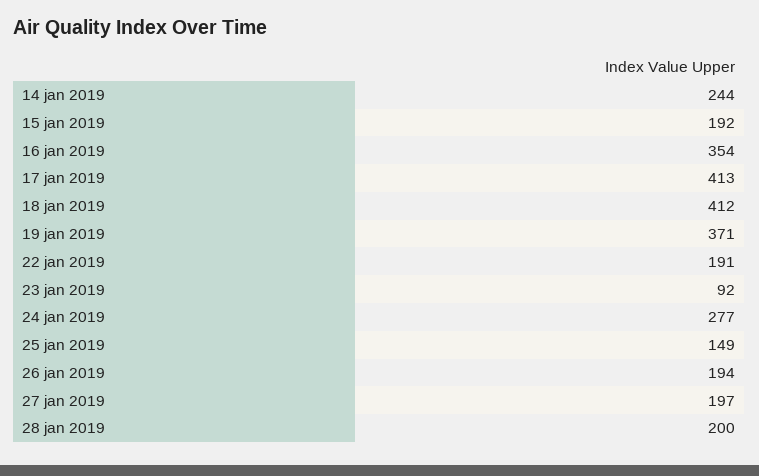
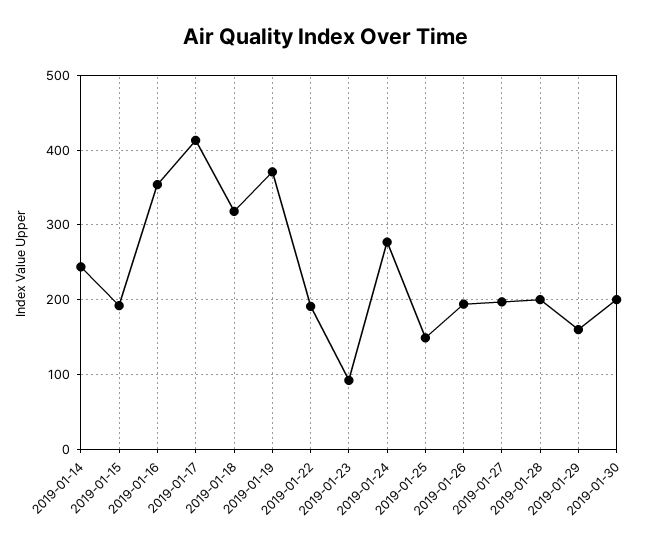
18 jan 2019: 412 -> 320
2019-01-29: none -> 160
2019-01-30: none -> 200

